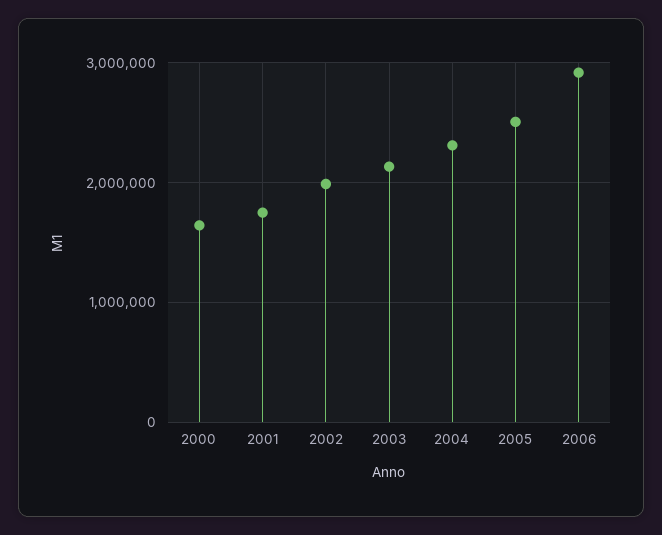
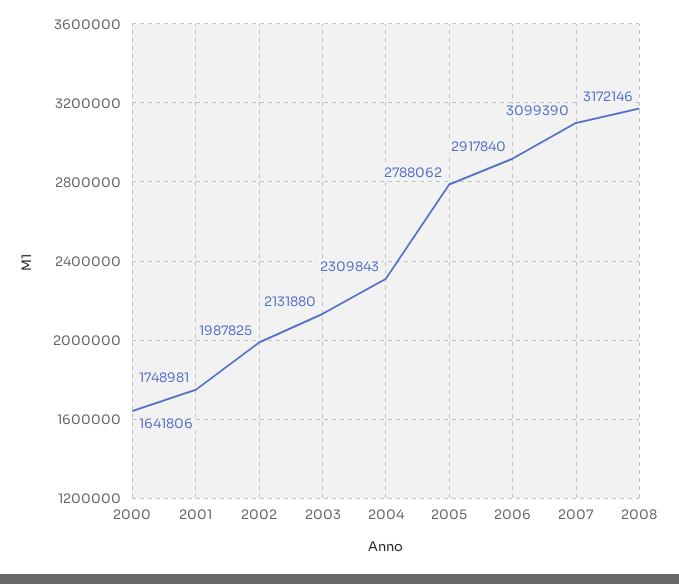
2005: 2500000 -> 2788062
2007: none -> 3099390
2008: none -> 3172146

